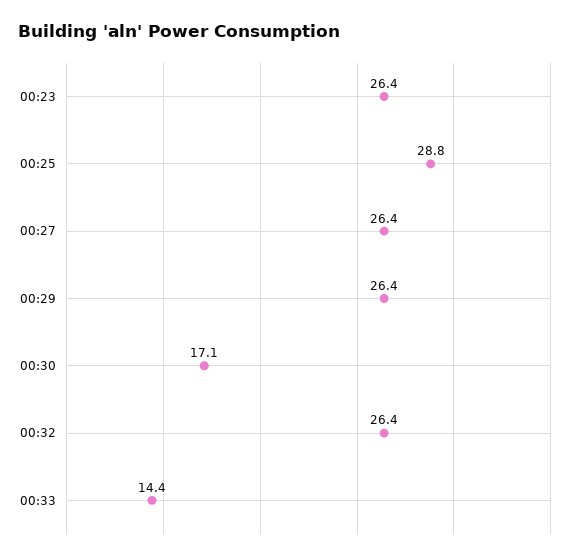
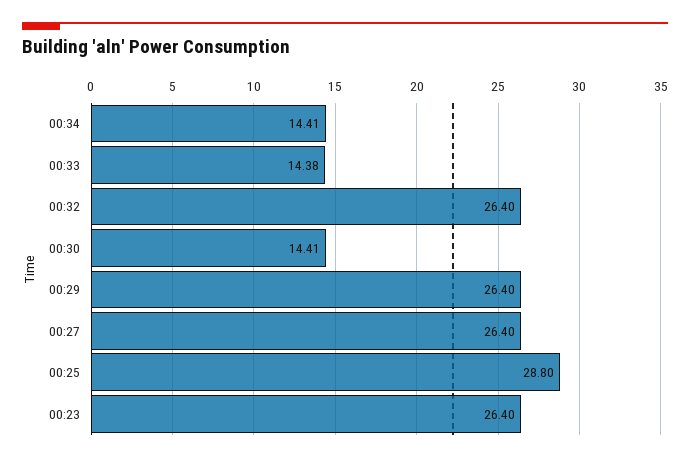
00:30: 17.1 -> 14.41
00:34: none -> 14.41

